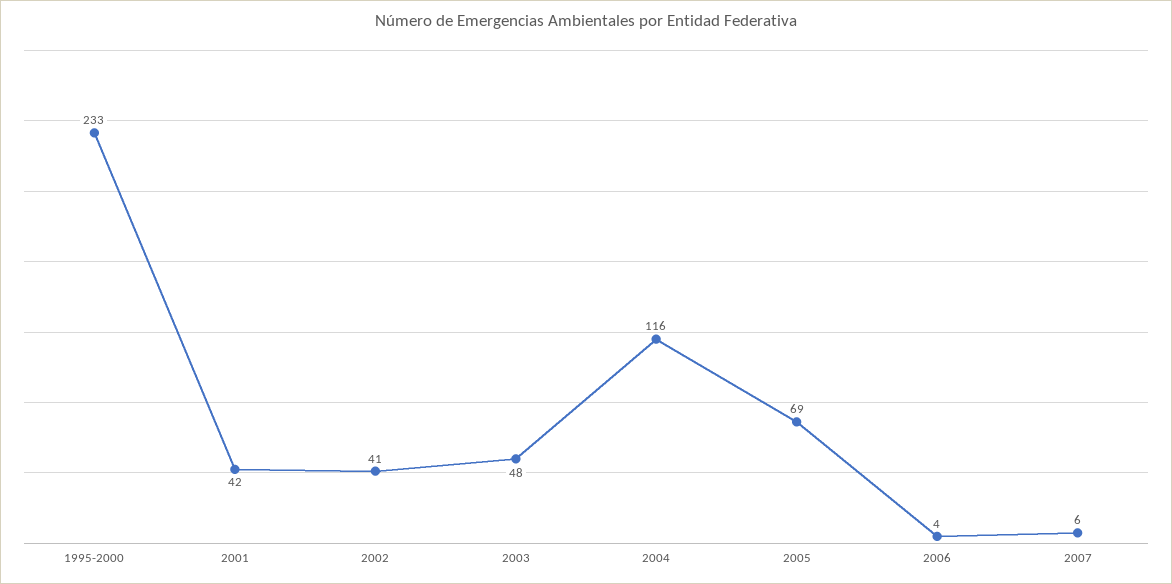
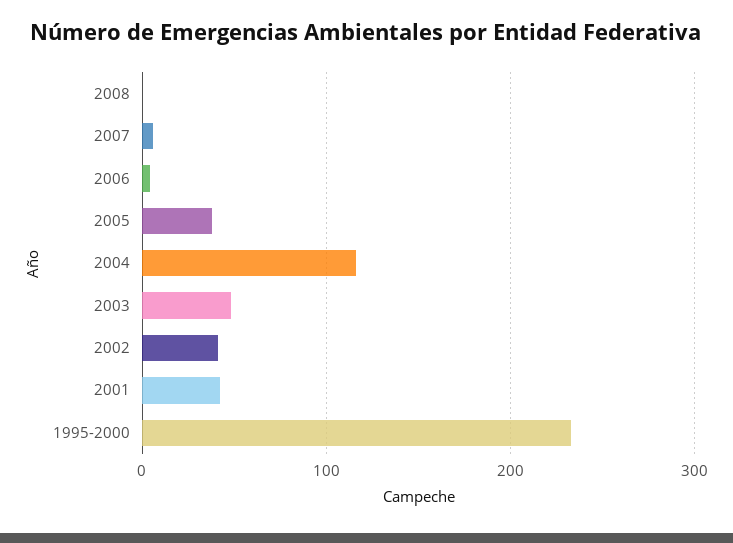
2005: 69 -> 40
2008: none -> 0

